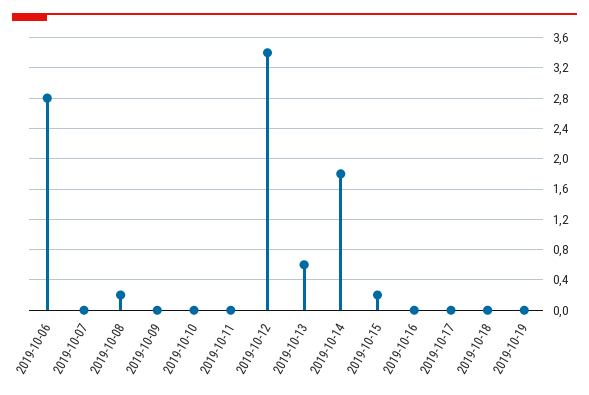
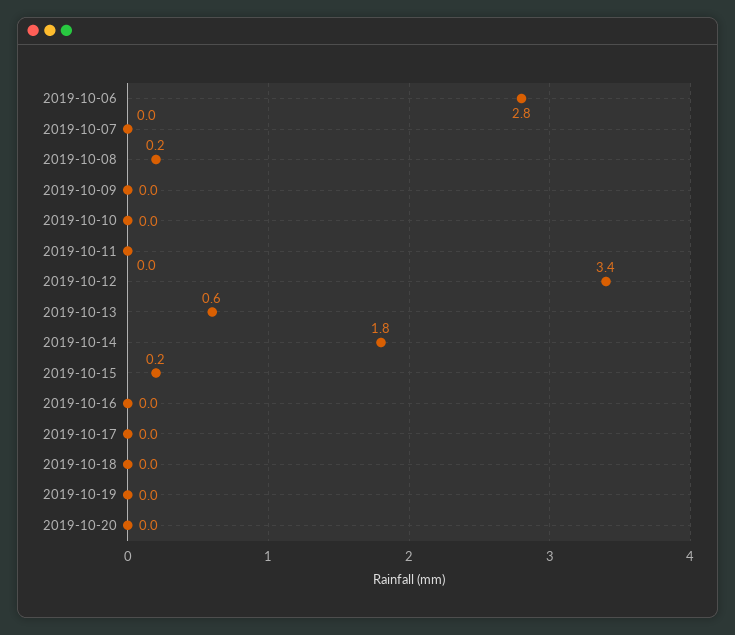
2019-10-20: none -> 0

